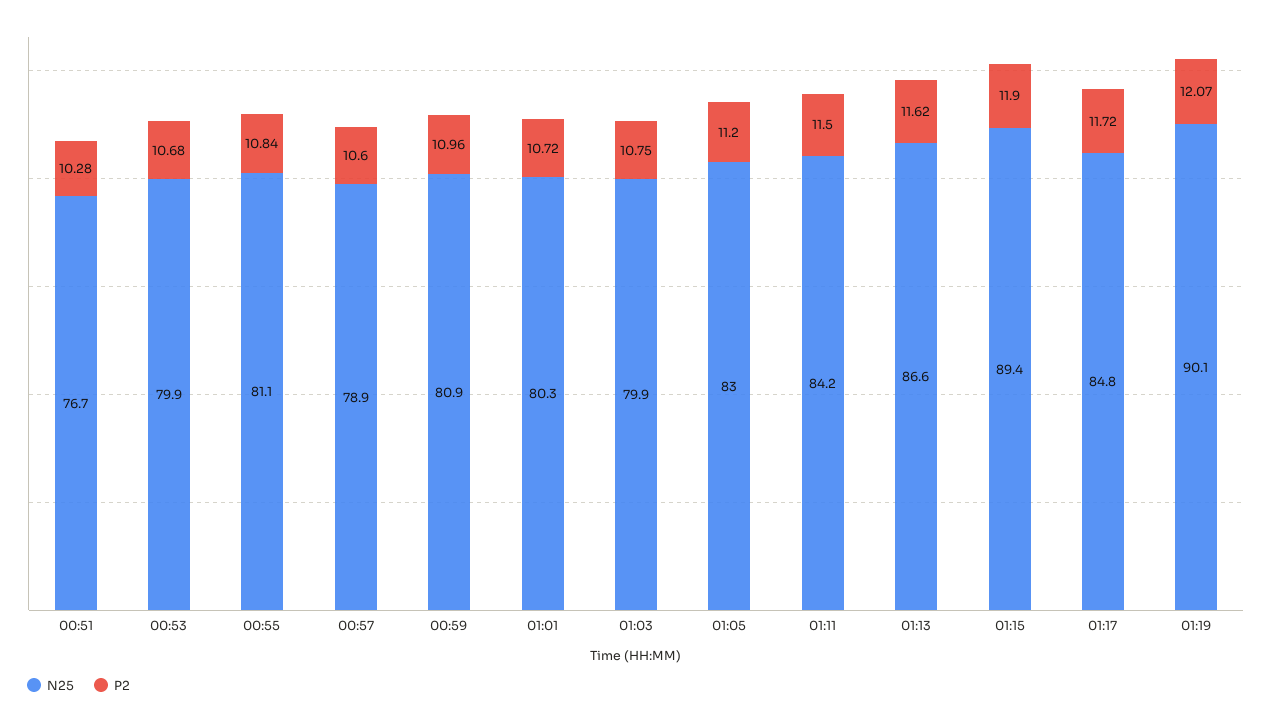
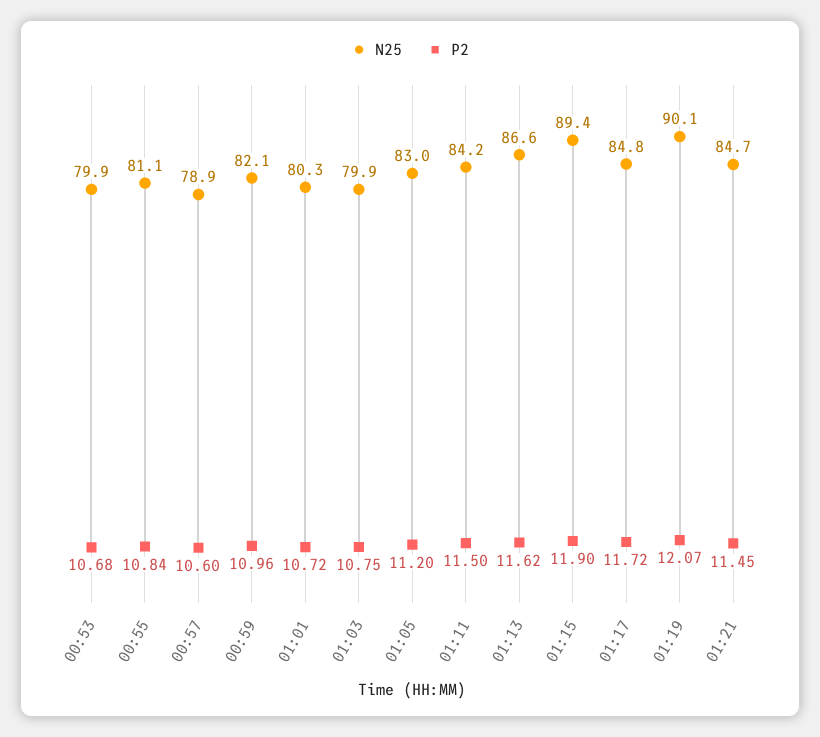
N25, 00:51: 76.7 -> none
P2, 00:51: 10.28 -> none
N25, 00:59: 80.9 -> 82.1
N25, 01:21: none -> 84.7
P2, 01:21: none -> 11.45

